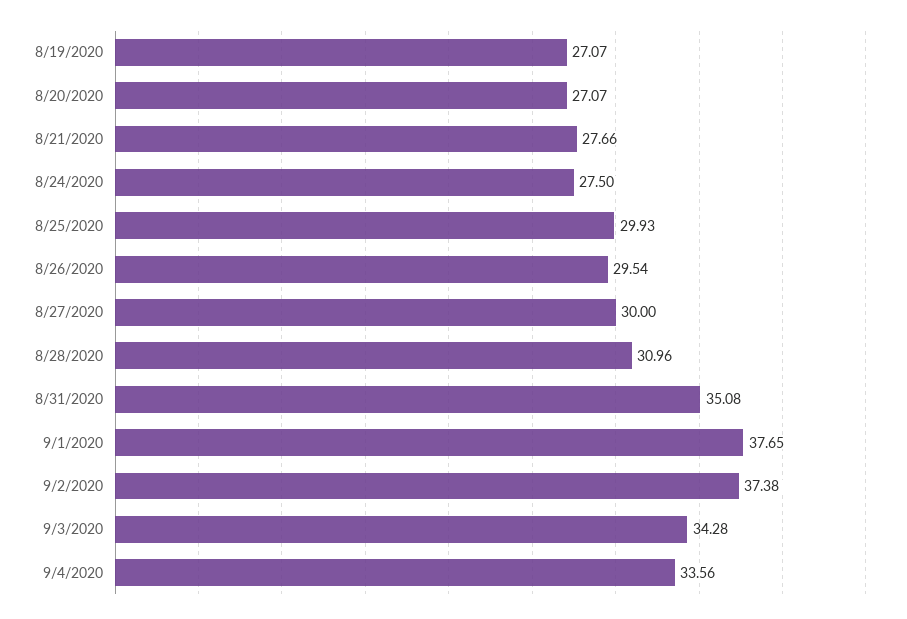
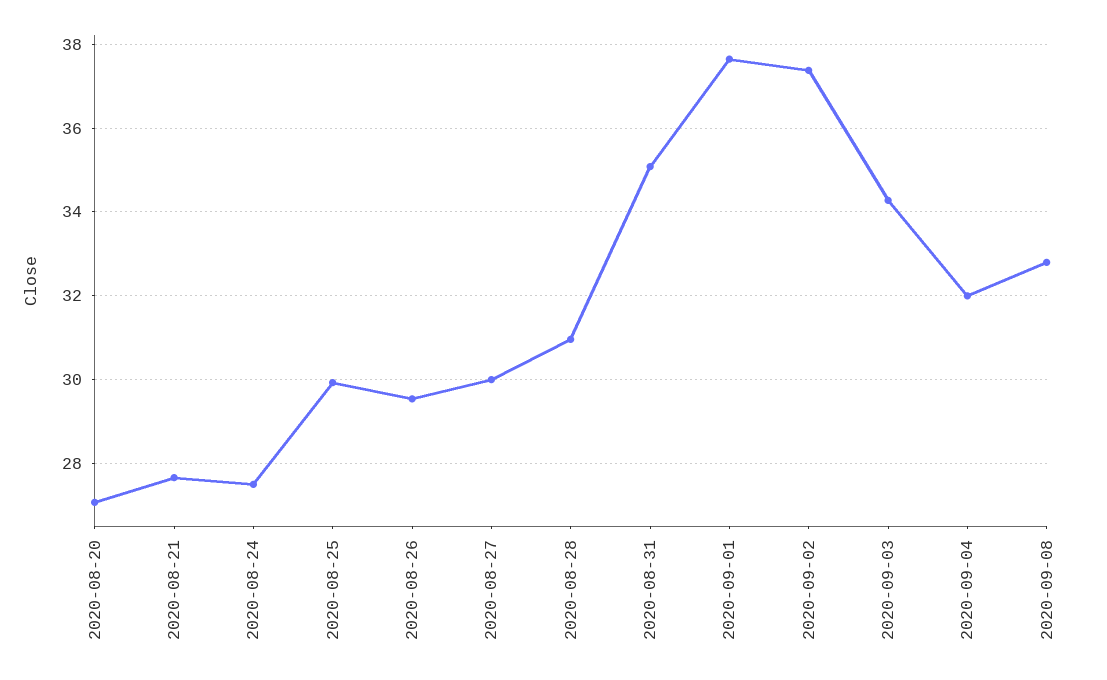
8/19/2020: 27.07 -> none
9/4/2020: 33.56 -> 32
2020-09-08: none -> 32.8

